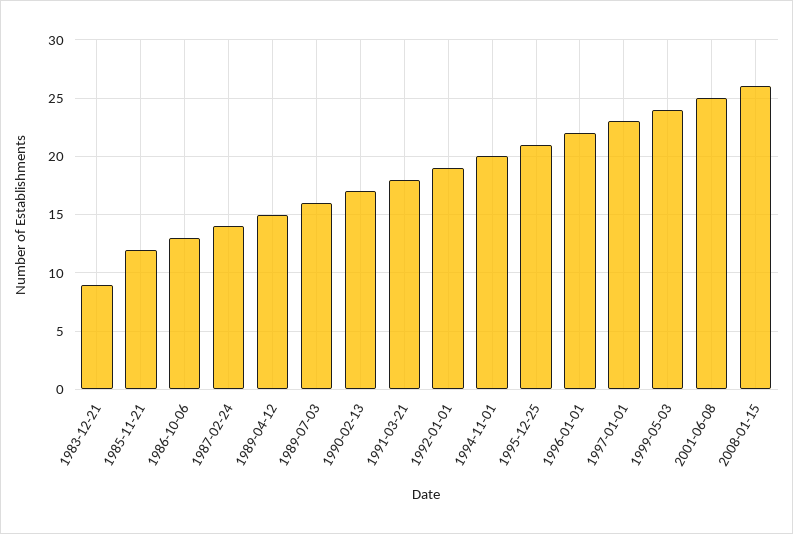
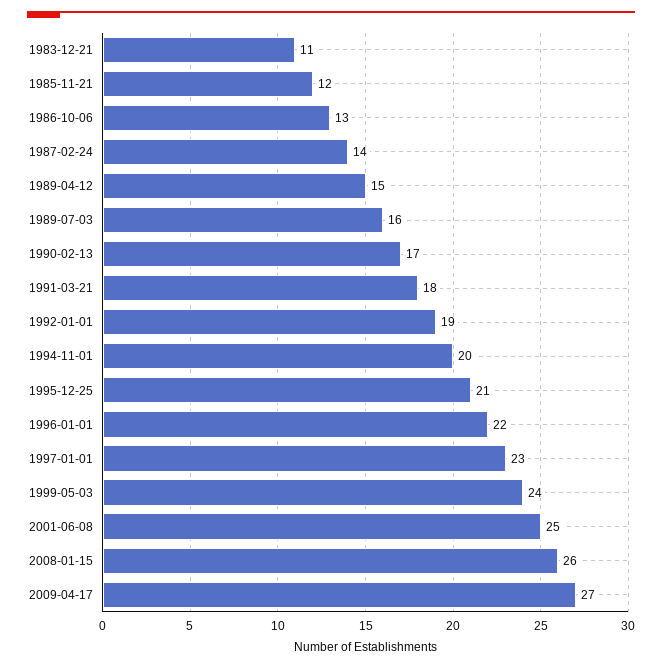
1983-12-21: 9 -> 11
2009-04-17: none -> 27

